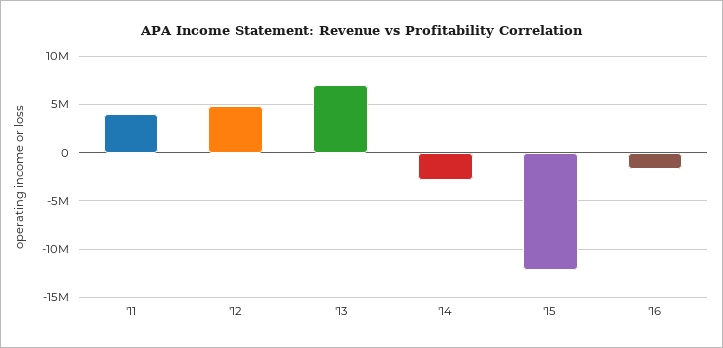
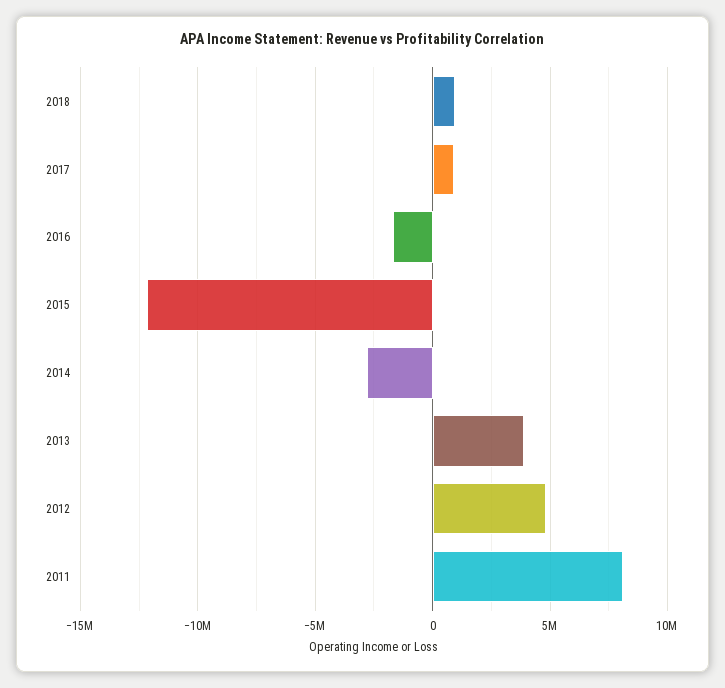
'11: 4000000 -> 8000000
'13: 7000000 -> 4000000
2018: none -> 1000000
2017: none -> 1000000

